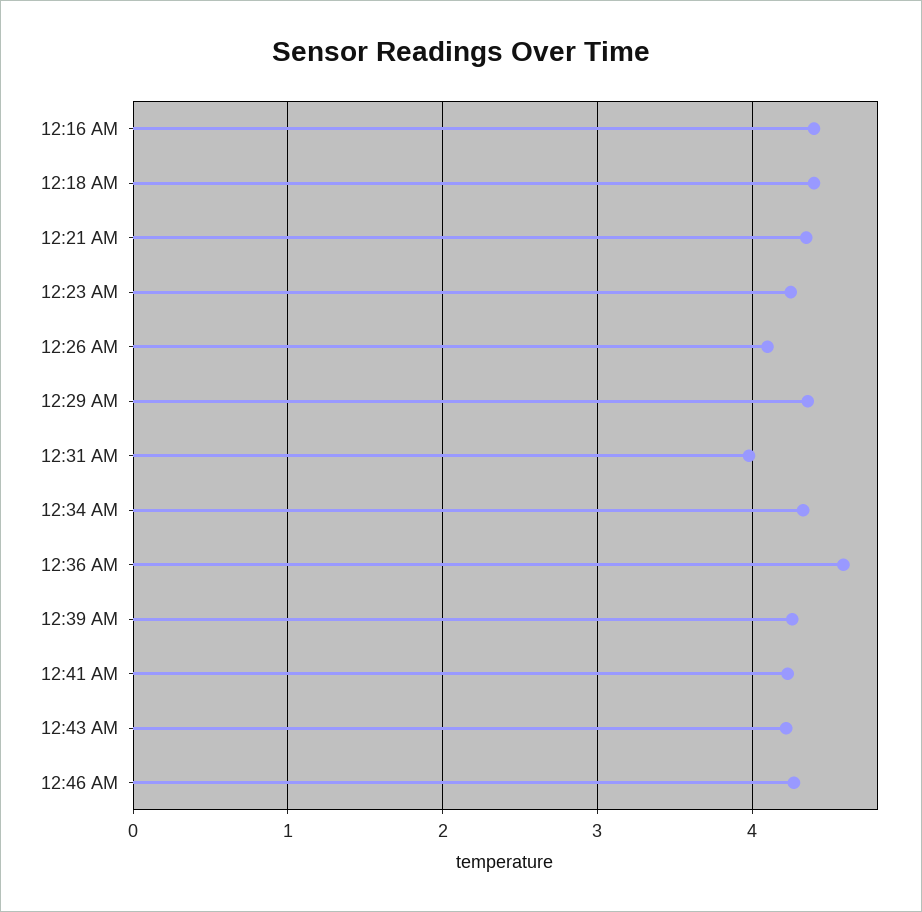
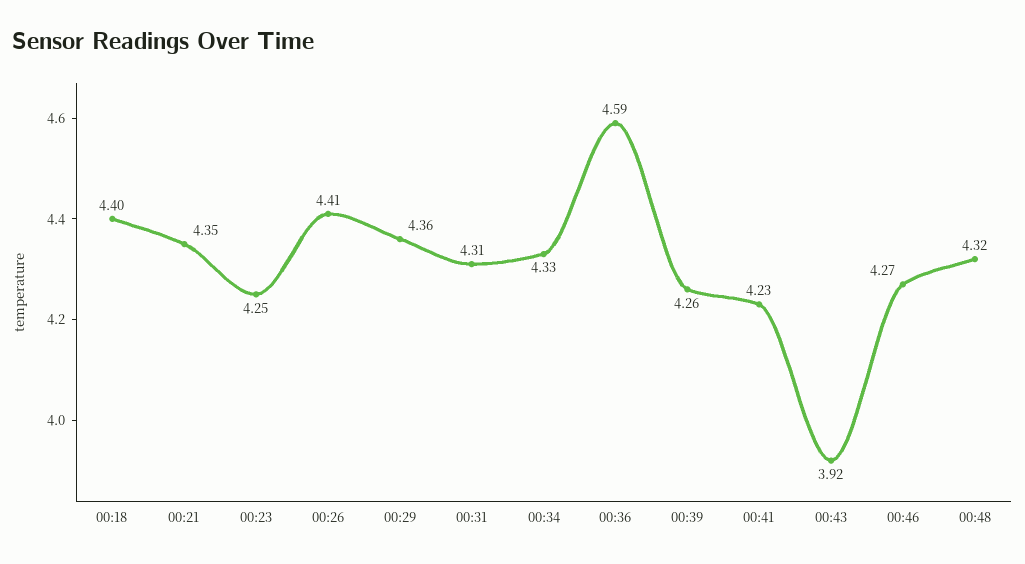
12:16 AM: 4.4 -> none
12:26 AM: 4.1 -> 4.41
12:31 AM: 4 -> 4.31
12:43 AM: 4.2 -> 3.92
00:48: none -> 4.32

